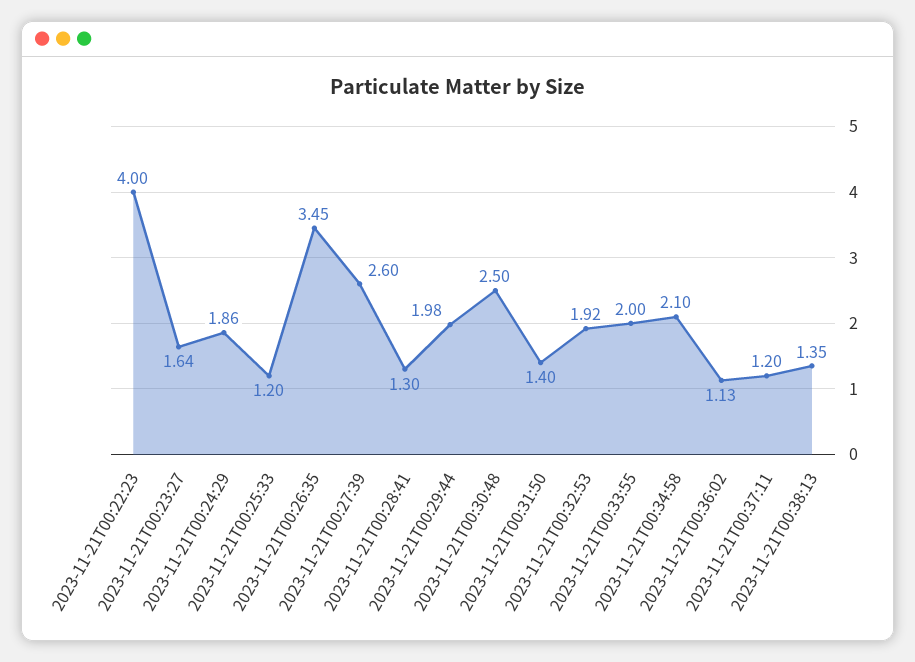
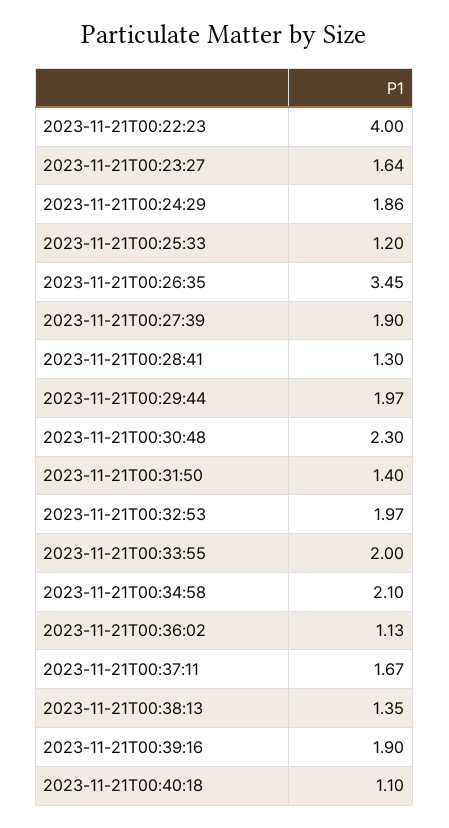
2023-11-21T00:27:39: 2.6 -> 1.9
2023-11-21T00:29:44: 1.98 -> 1.97
2023-11-21T00:30:48: 2.5 -> 2.3
2023-11-21T00:32:53: 1.92 -> 1.97
2023-11-21T00:37:11: 1.2 -> 1.67
2023-11-21T00:39:16: none -> 1.9
2023-11-21T00:40:18: none -> 1.1

